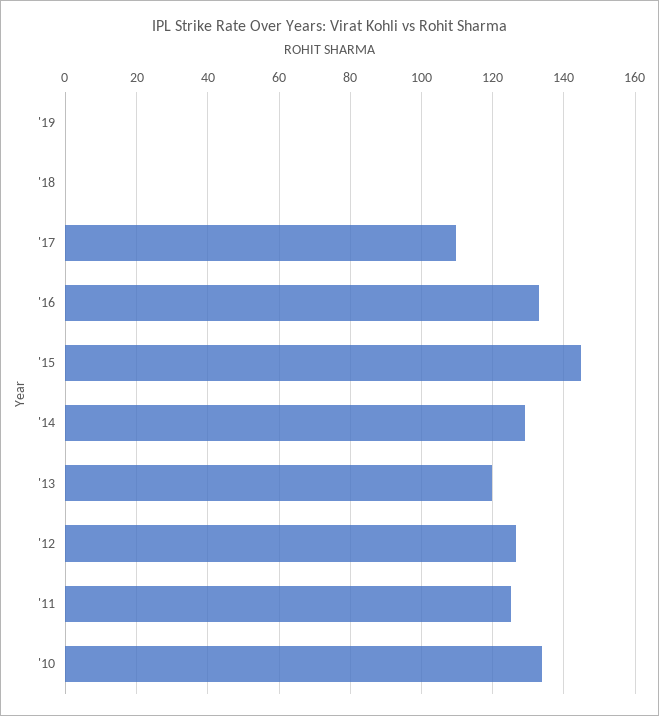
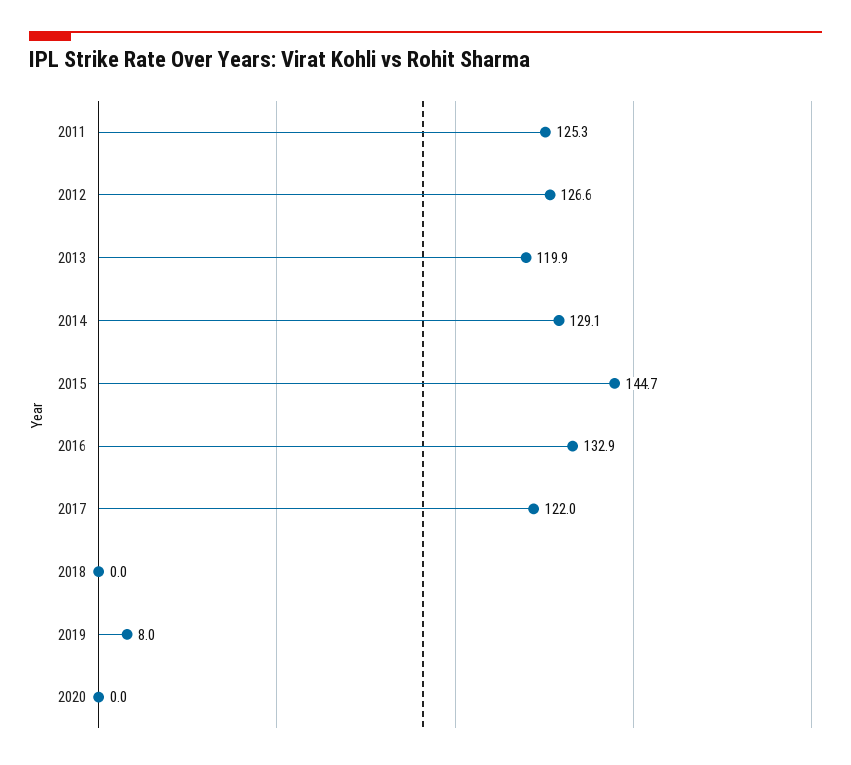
'19: 0 -> 8
'17: 110 -> 122
'10: 134 -> none
2020: none -> 0

